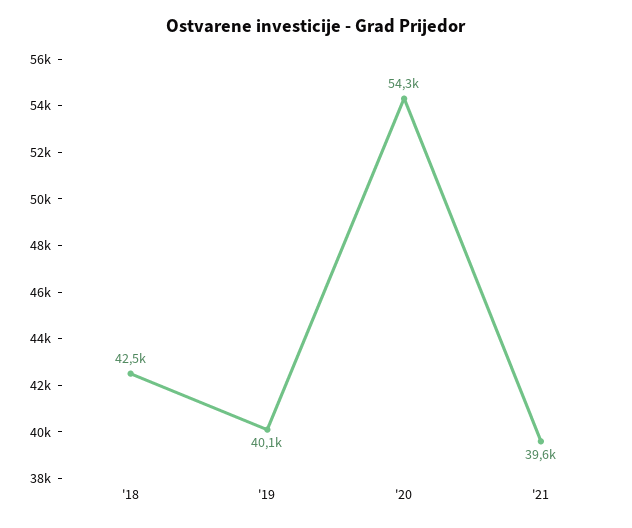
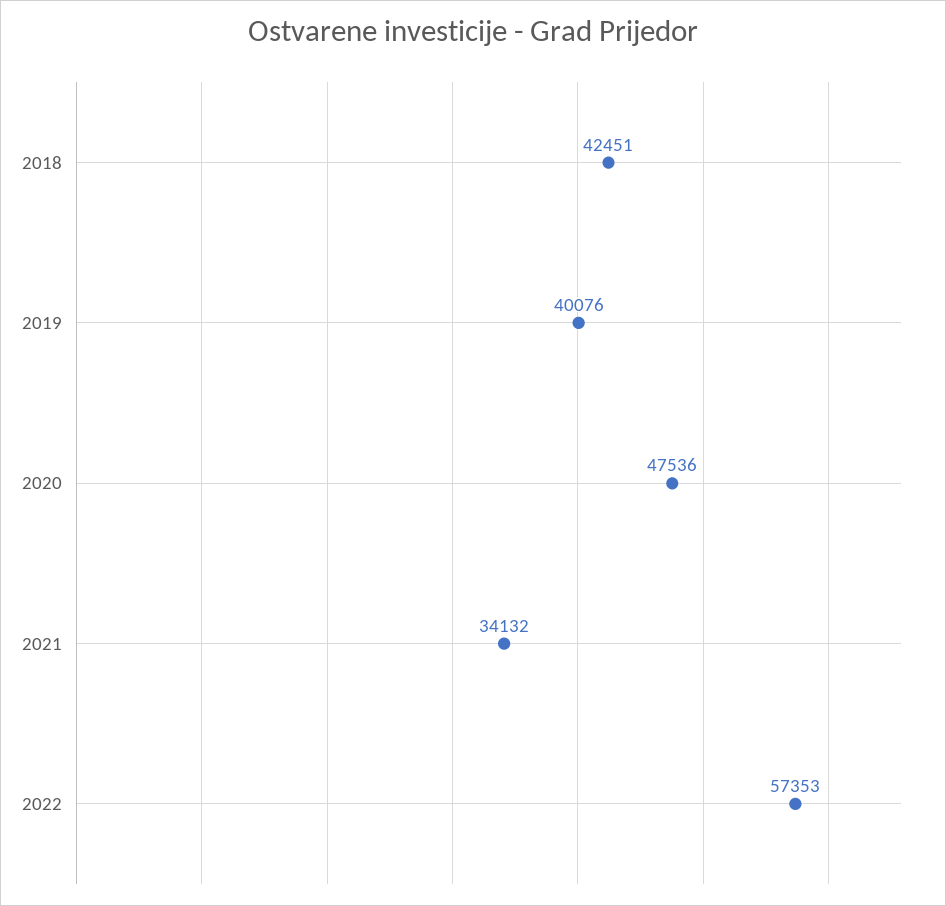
'20: 54300 -> 47536
'21: 39600 -> 34132
2022: none -> 57353

